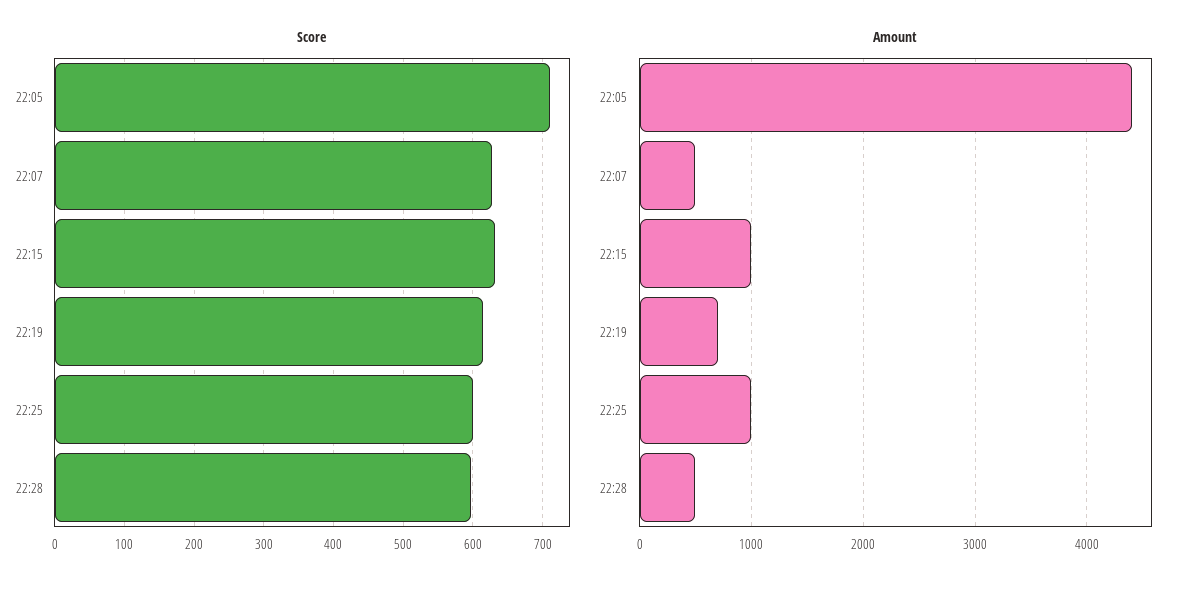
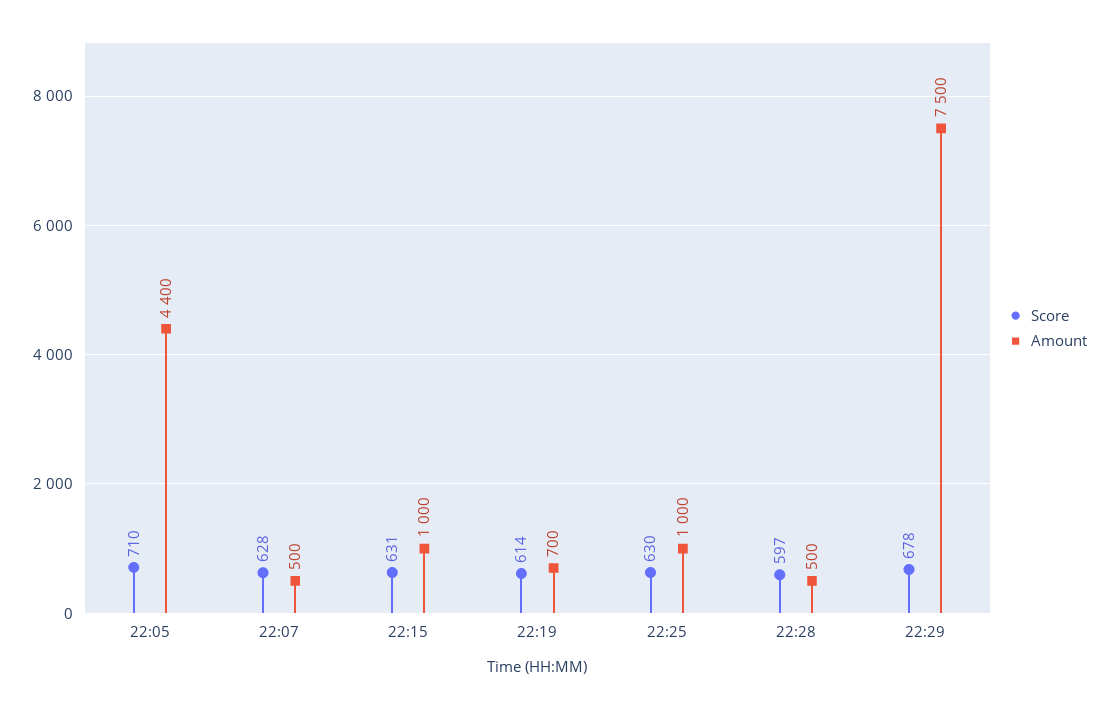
Score, 22:25: 600 -> 630
Score, 22:29: none -> 678
Amount, 22:29: none -> 7500

